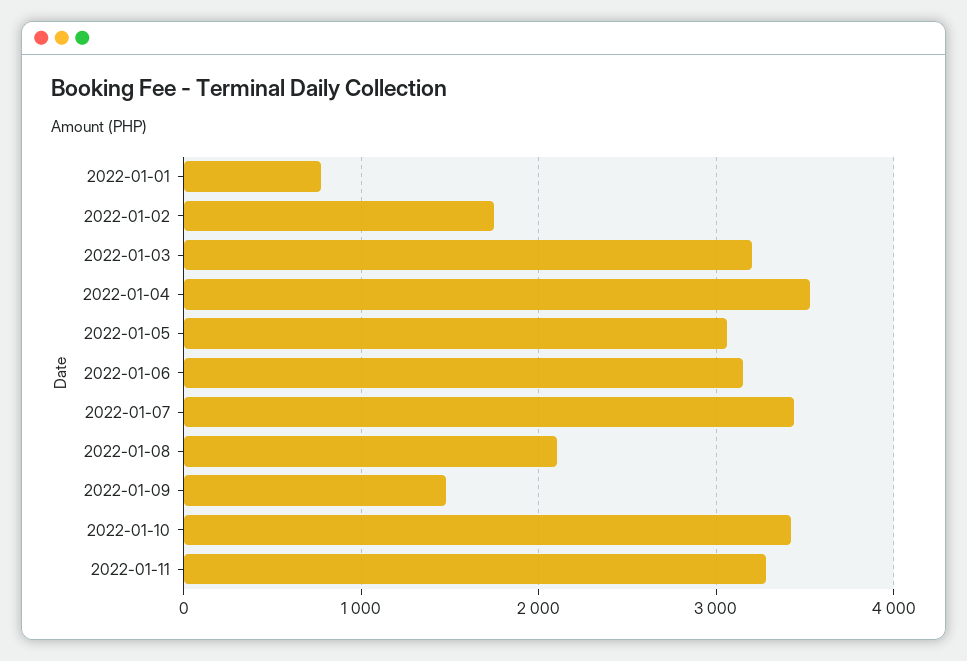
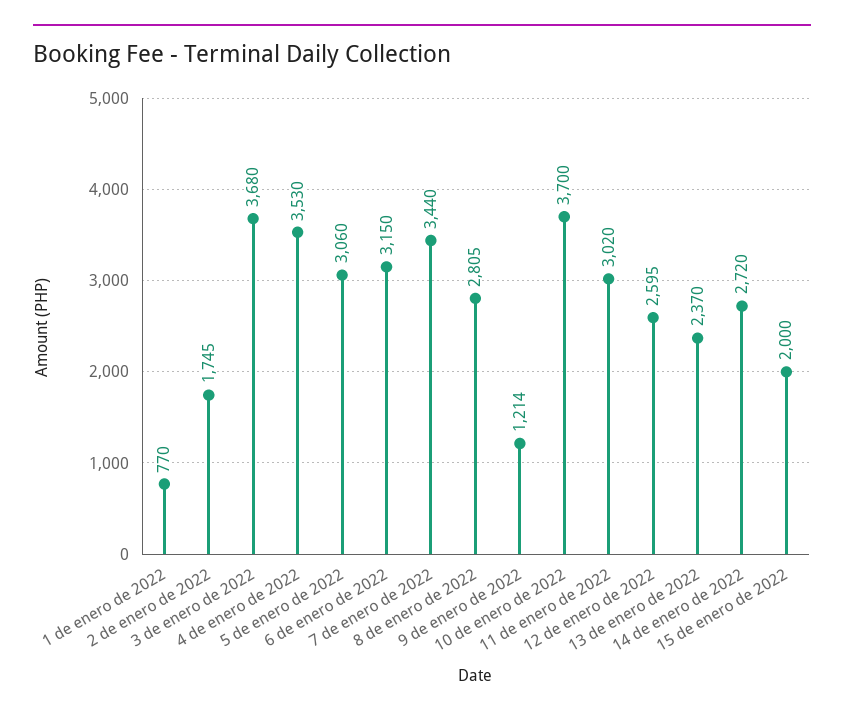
2022-01-03: 3200 -> 3680
2022-01-08: 2100 -> 2805
2022-01-09: 1500 -> 1214
2022-01-10: 3400 -> 3700
2022-01-11: 3300 -> 3020
12 de enero de 2022: none -> 2595
13 de enero de 2022: none -> 2370
14 de enero de 2022: none -> 2720
15 de enero de 2022: none -> 2000

